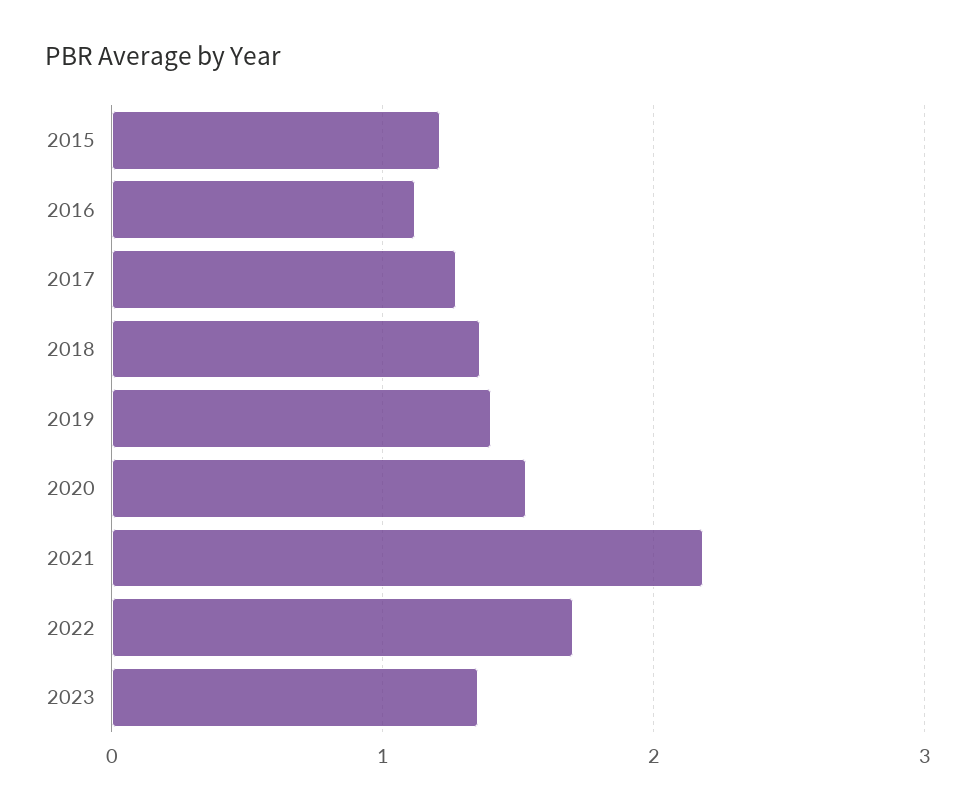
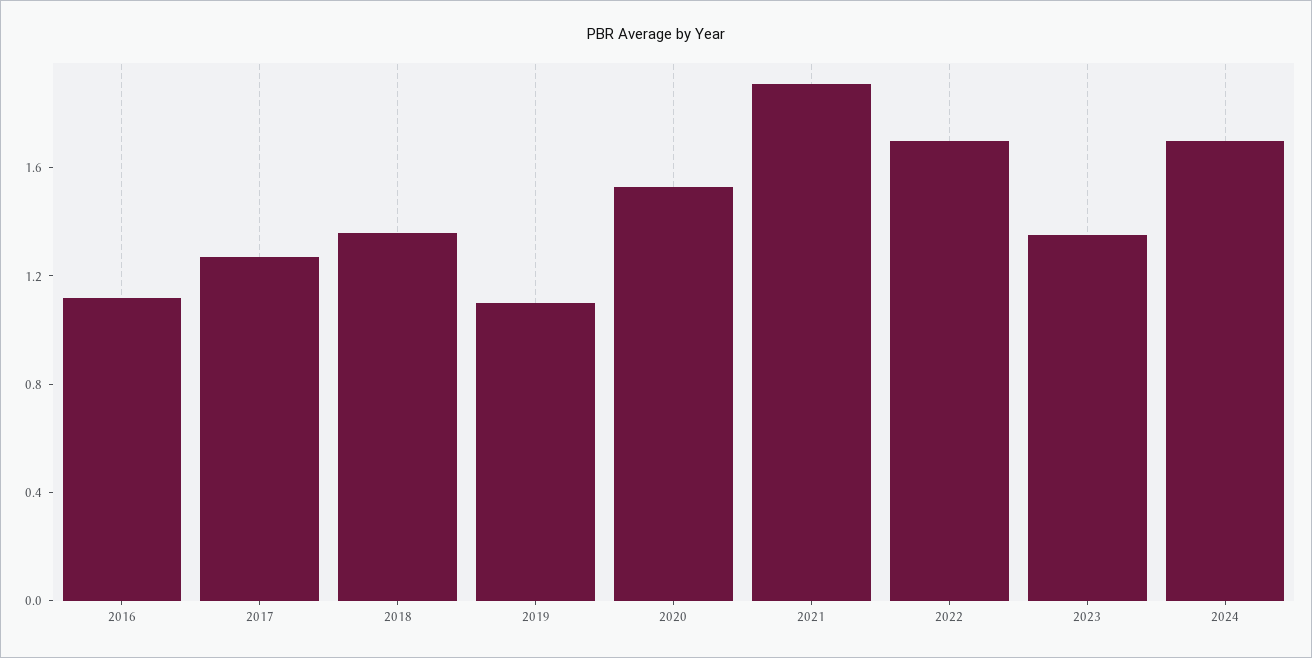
2015: 1.2 -> none
2019: 1.4 -> 1.1
2021: 2.2 -> 1.9
2024: none -> 1.7

